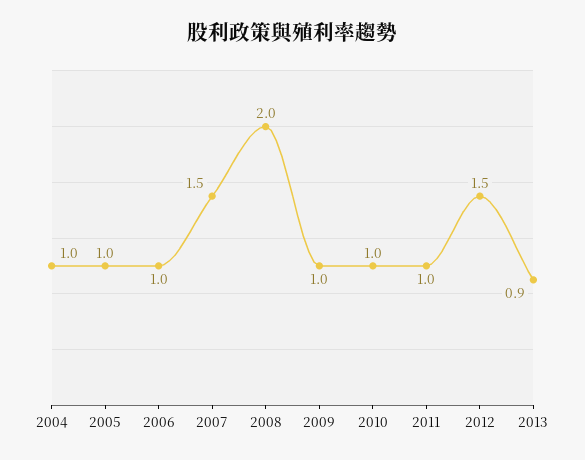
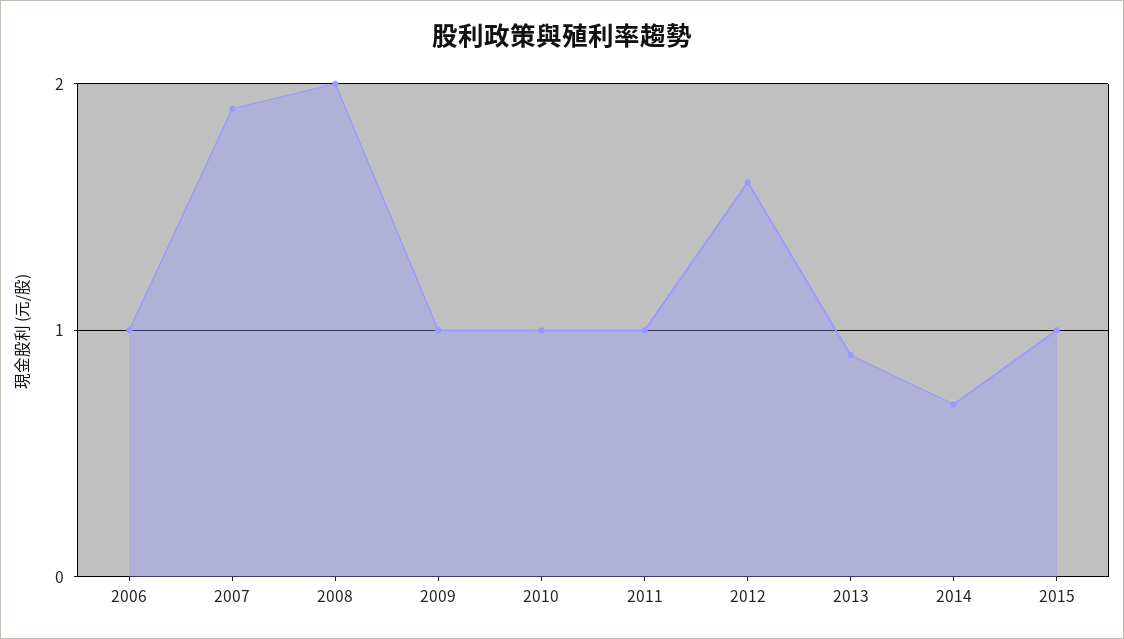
2004: 1 -> none
2005: 1 -> none
2007: 1.5 -> 1.9
2012: 1.5 -> 1.6
2014: none -> 0.7
2015: none -> 1

